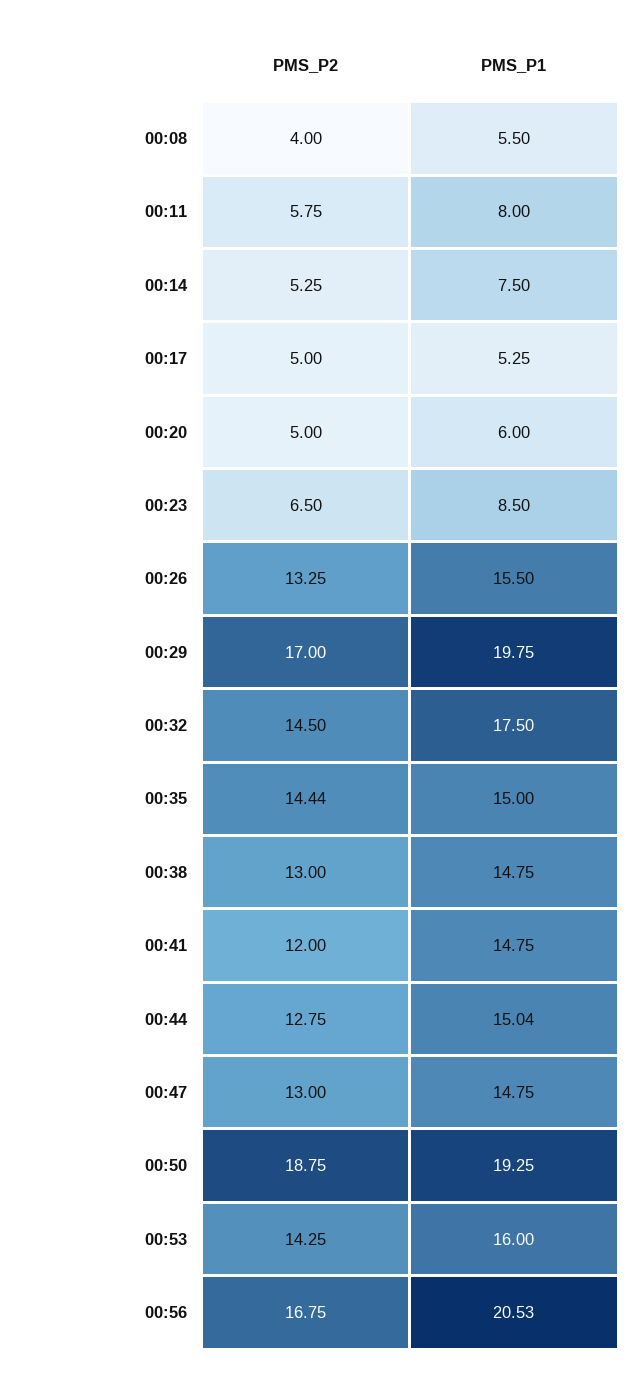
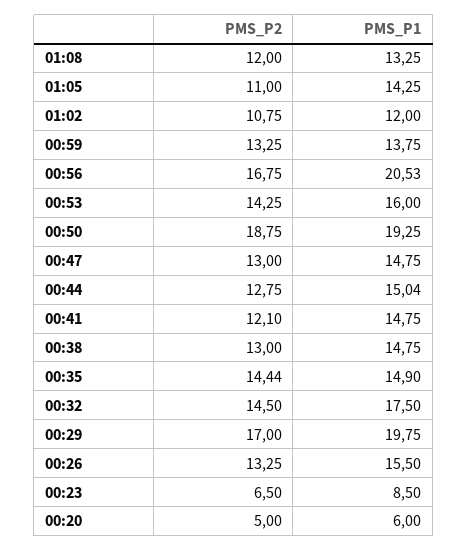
PMS_P2, 00:08: 4 -> none
PMS_P1, 00:08: 5.5 -> none
PMS_P2, 00:11: 5.75 -> none
PMS_P1, 00:11: 8 -> none
PMS_P2, 00:14: 5.25 -> none
PMS_P1, 00:14: 7.5 -> none
PMS_P2, 00:17: 5 -> none
PMS_P1, 00:17: 5.25 -> none
PMS_P1, 00:35: 15 -> 14.9
PMS_P2, 00:41: 12 -> 12.1
PMS_P2, 01:08: none -> 12
PMS_P1, 01:08: none -> 13.25
PMS_P2, 01:05: none -> 11
PMS_P1, 01:05: none -> 14.25
PMS_P2, 01:02: none -> 10.75
PMS_P1, 01:02: none -> 12
PMS_P2, 00:59: none -> 13.25
PMS_P1, 00:59: none -> 13.75

